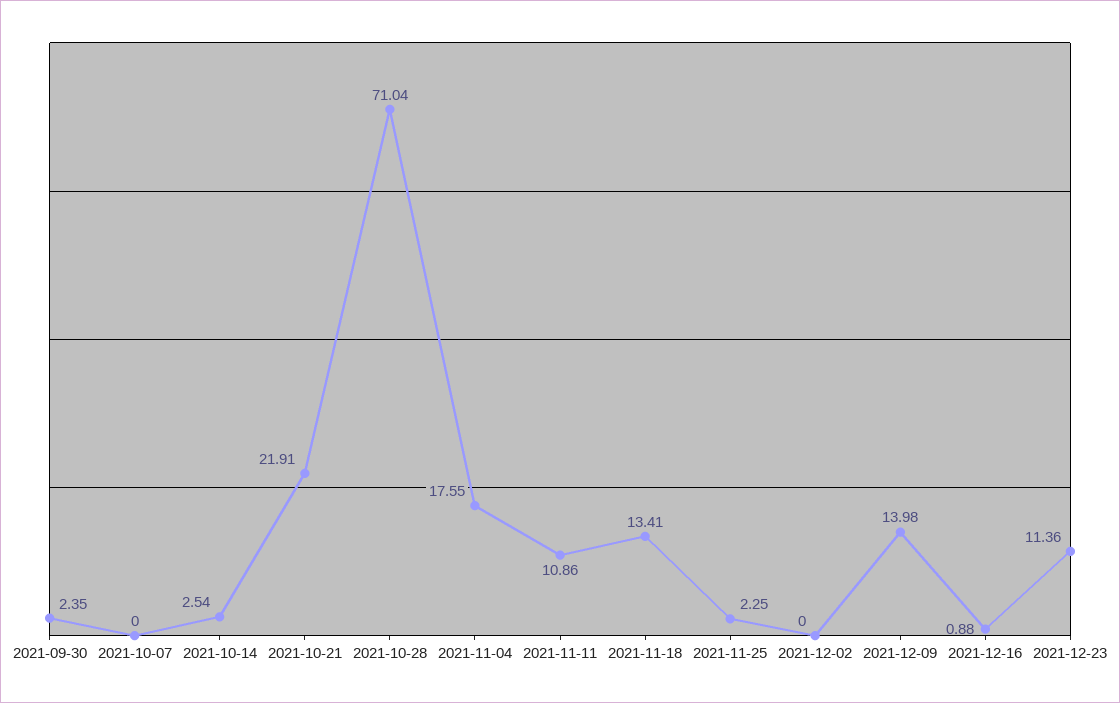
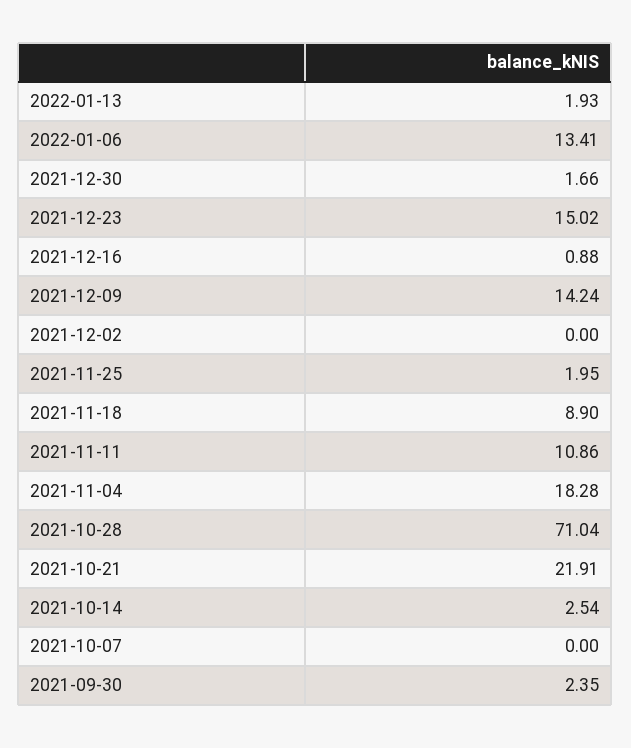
2021-11-04: 17.55 -> 18.28
2021-11-18: 13.41 -> 8.9
2021-11-25: 2.25 -> 1.95
2021-12-09: 13.98 -> 14.24
2021-12-23: 11.36 -> 15.02
2022-01-13: none -> 1.93
2022-01-06: none -> 13.41
2021-12-30: none -> 1.66

